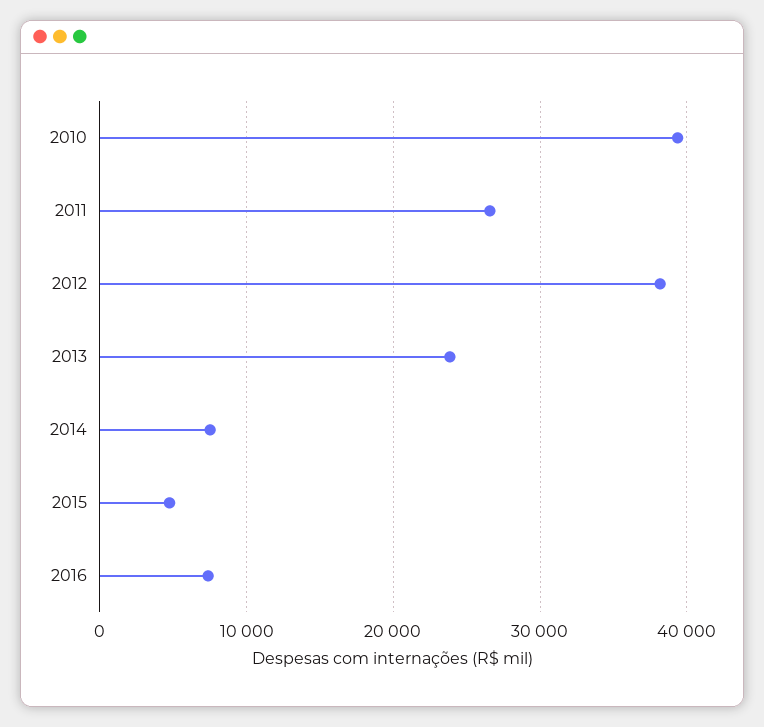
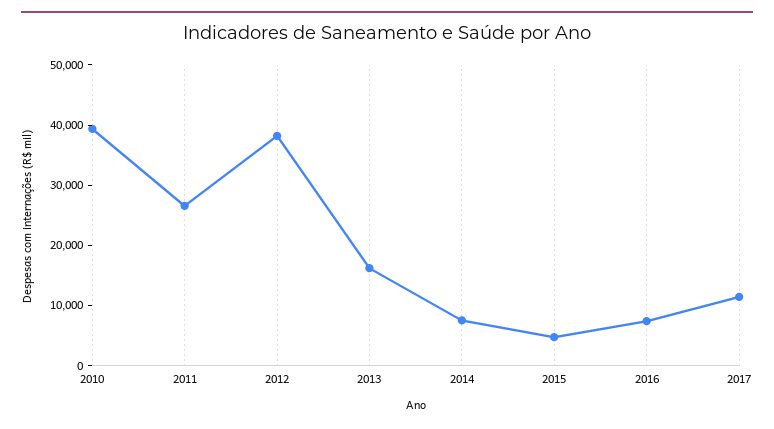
2013: 24000 -> 16000
2017: none -> 12000

